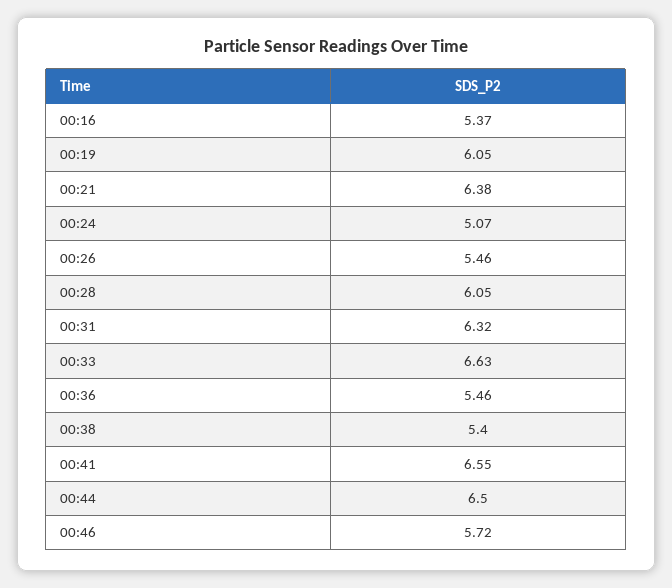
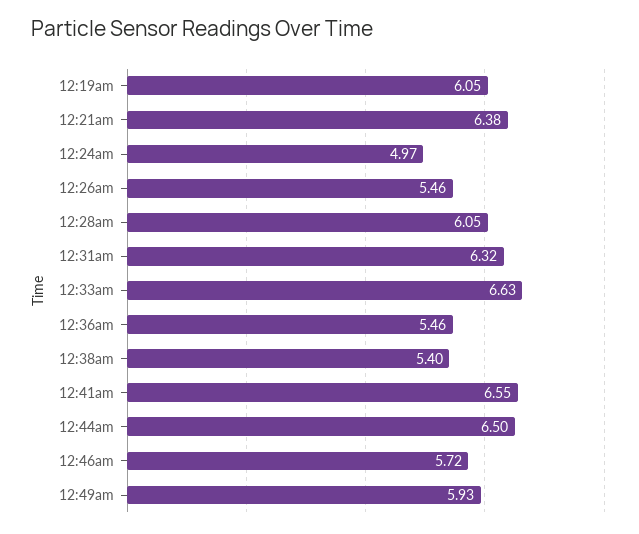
00:16: 5.37 -> none
00:24: 5.07 -> 4.97
12:49am: none -> 5.93

